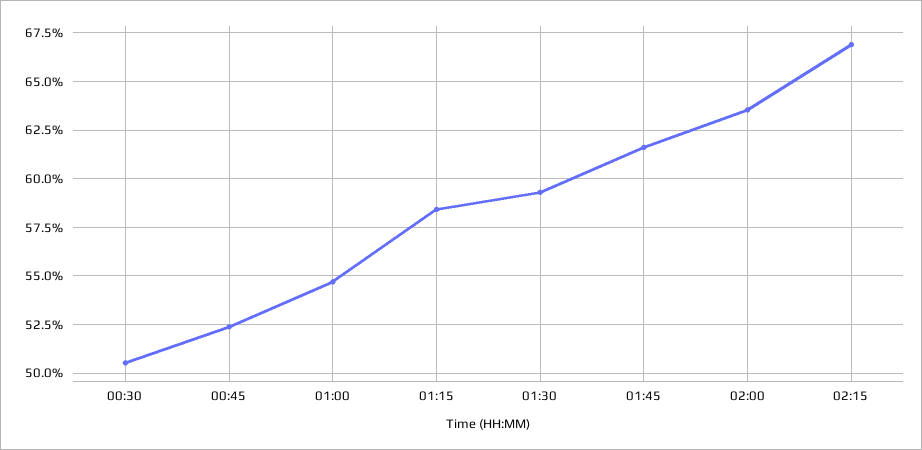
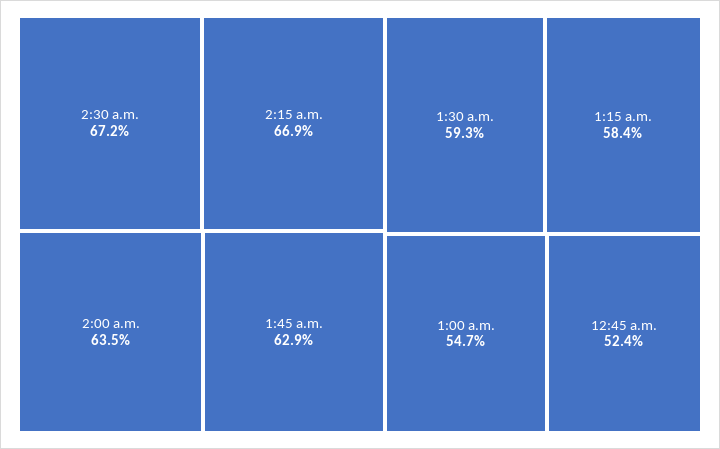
00:30: 50.5 -> none
01:45: 61.5 -> 62.9
2:30 a.m.: none -> 67.2

